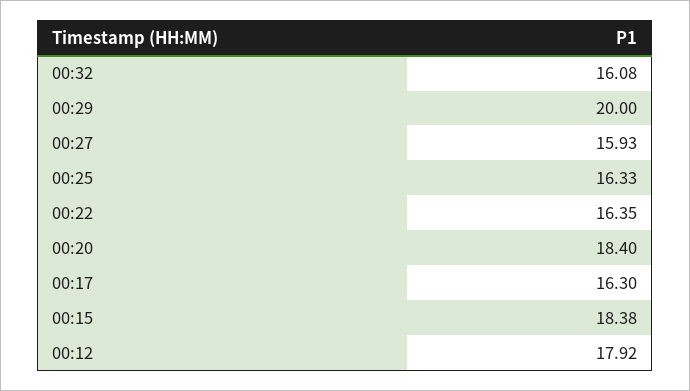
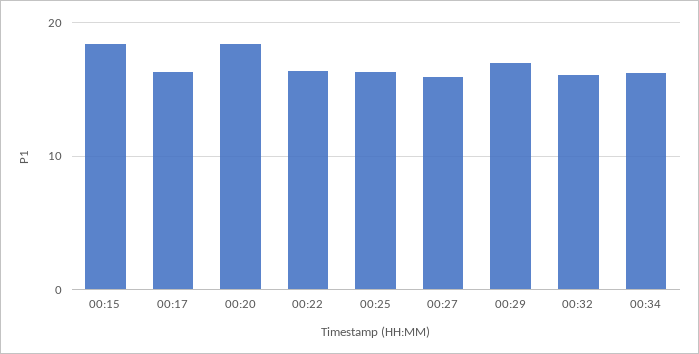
00:29: 20 -> 17
00:12: 17.92 -> none
00:34: none -> 16

